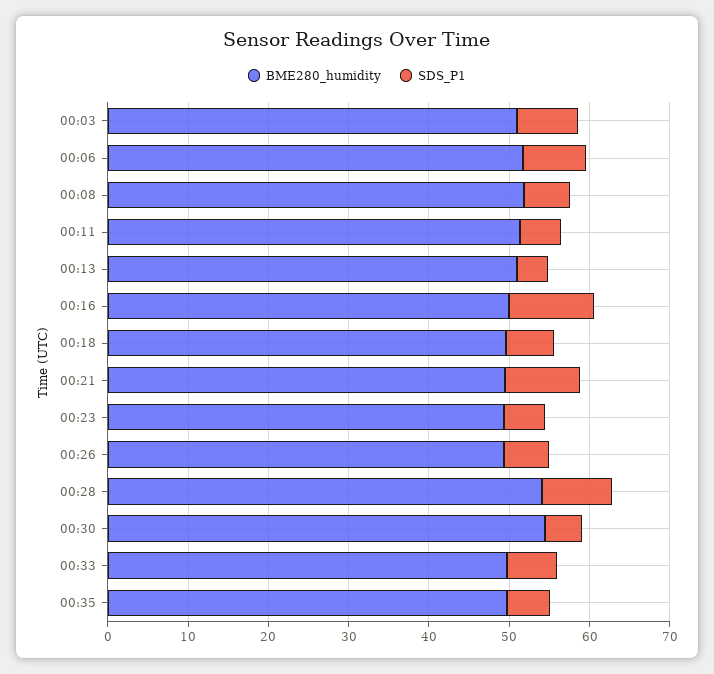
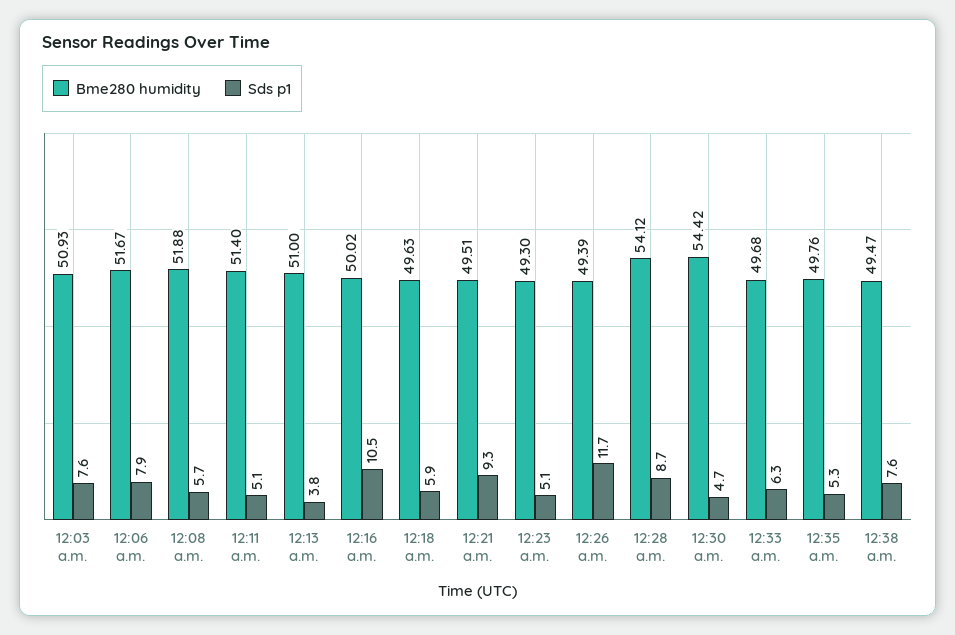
SDS_P1, 00:26: 6 -> 11.7
BME280_humidity, 12:38 a.m.: none -> 49.47
SDS_P1, 12:38 a.m.: none -> 7.6

